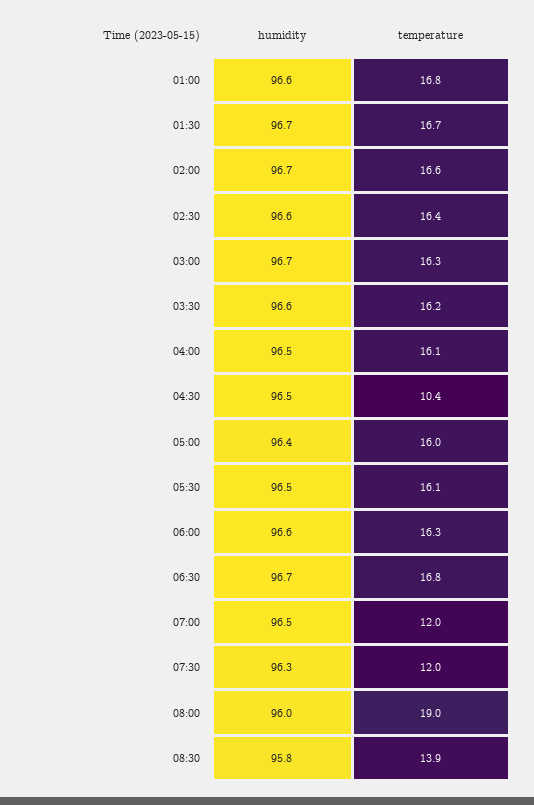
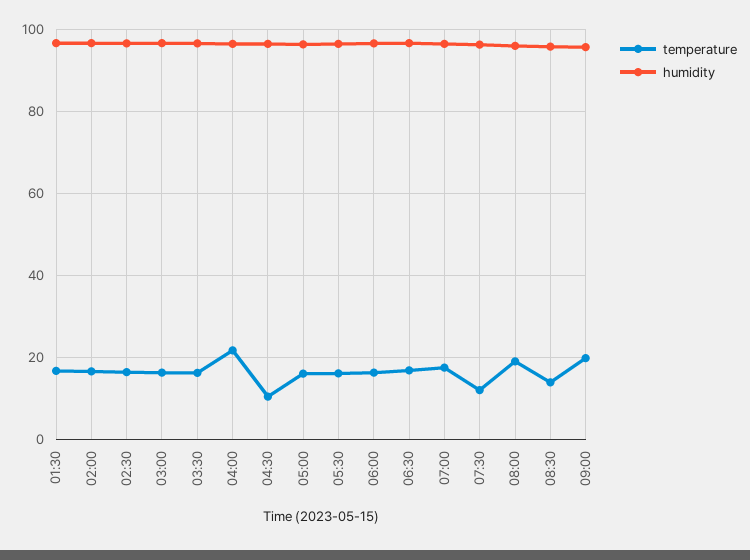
humidity, 01:00: 96.6 -> none
temperature, 01:00: 16.8 -> none
temperature, 04:00: 16.1 -> 22
temperature, 07:00: 12 -> 18
temperature, 09:00: none -> 20
humidity, 09:00: none -> 96

